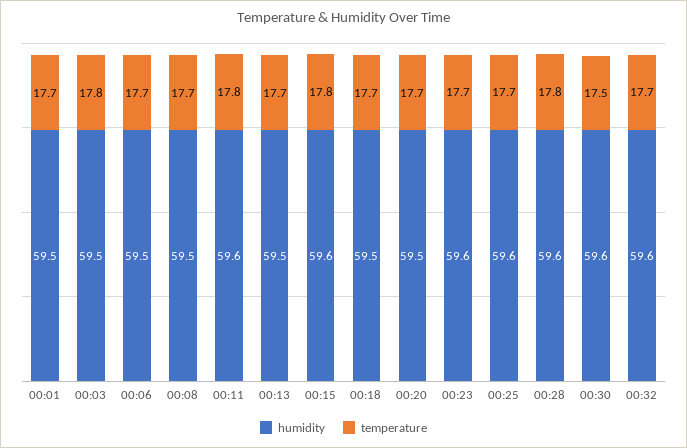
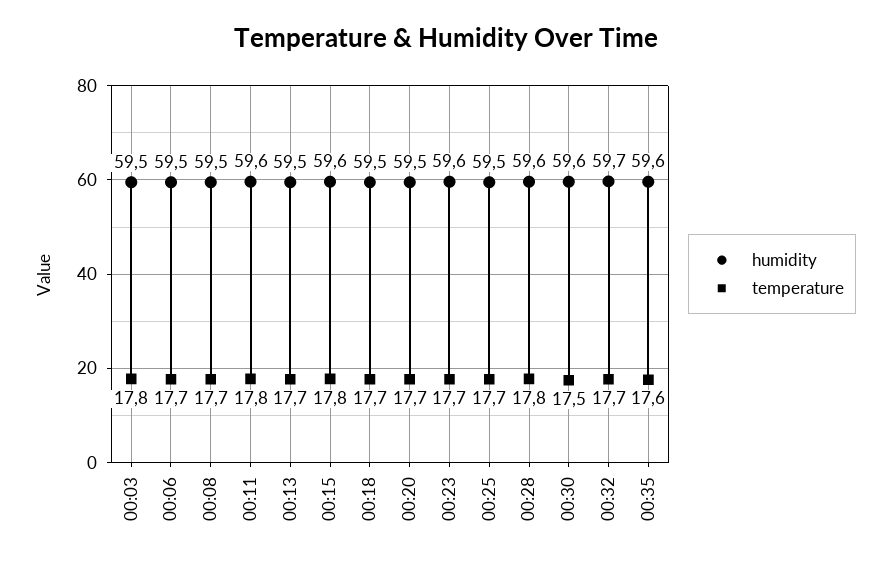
humidity, 00:01: 59.5 -> none
temperature, 00:01: 17.7 -> none
humidity, 00:25: 59.6 -> 59.5
humidity, 00:32: 59.6 -> 59.7
humidity, 00:35: none -> 59.6
temperature, 00:35: none -> 17.6

